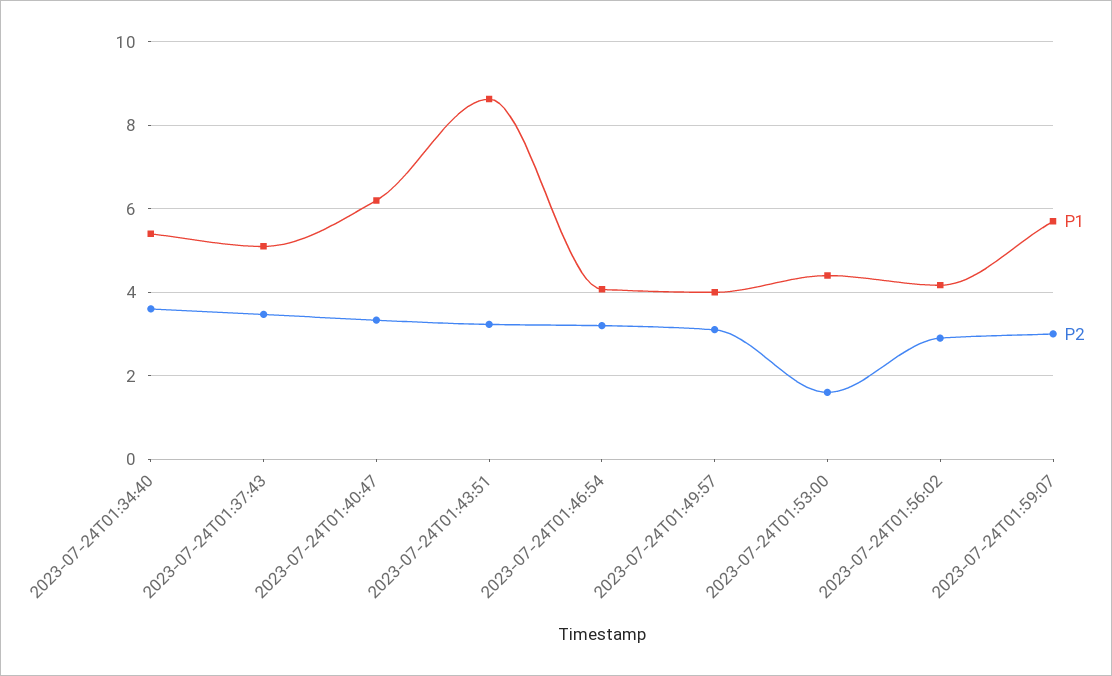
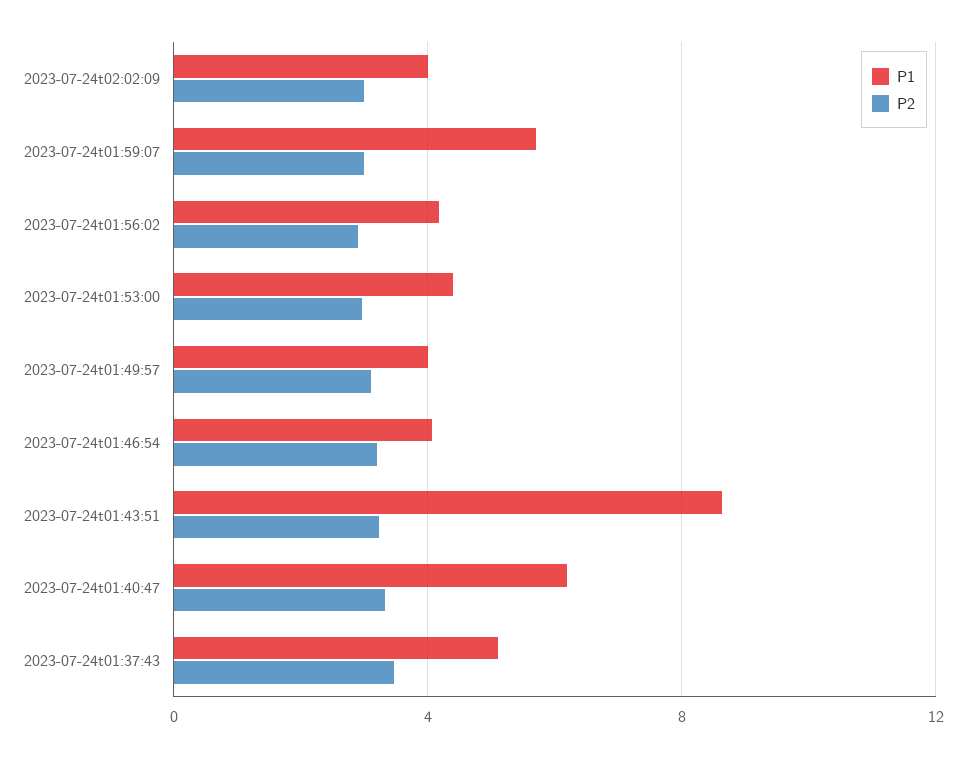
P1, 2023-07-24T01:34:40: 5.4 -> none
P2, 2023-07-24T01:34:40: 3.6 -> none
P2, 2023-07-24T01:53:00: 1.6 -> 3
P1, 2023-07-24t02:02:09: none -> 4
P2, 2023-07-24t02:02:09: none -> 3

